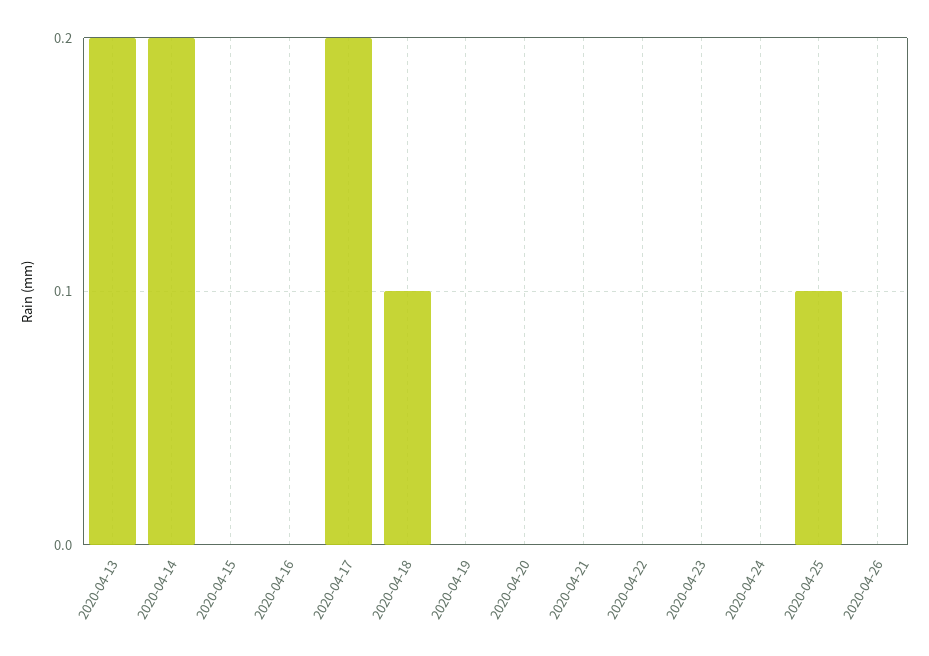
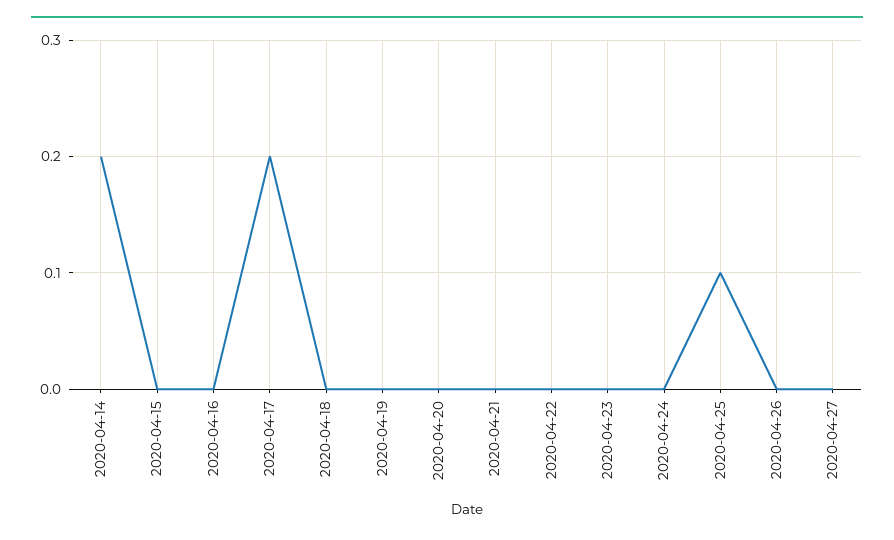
2020-04-13: 0.2 -> none
2020-04-18: 0.1 -> 0
2020-04-27: none -> 0

